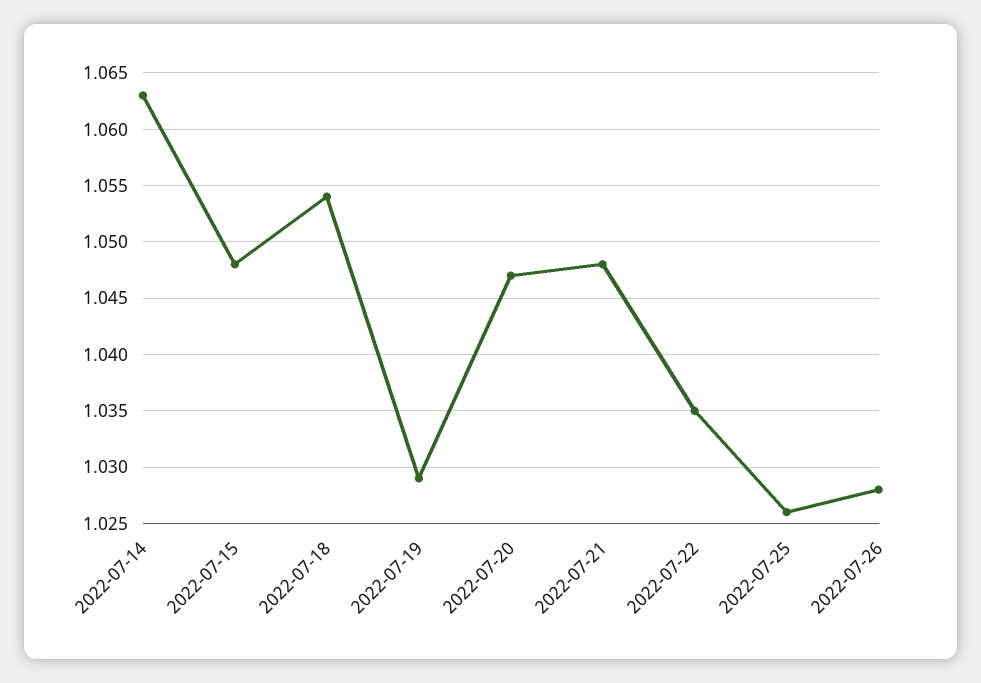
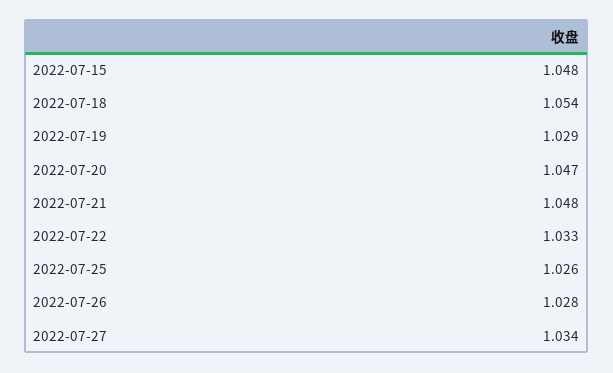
2022-07-14: 1.063 -> none
2022-07-22: 1.035 -> 1.033
2022-07-27: none -> 1.034

